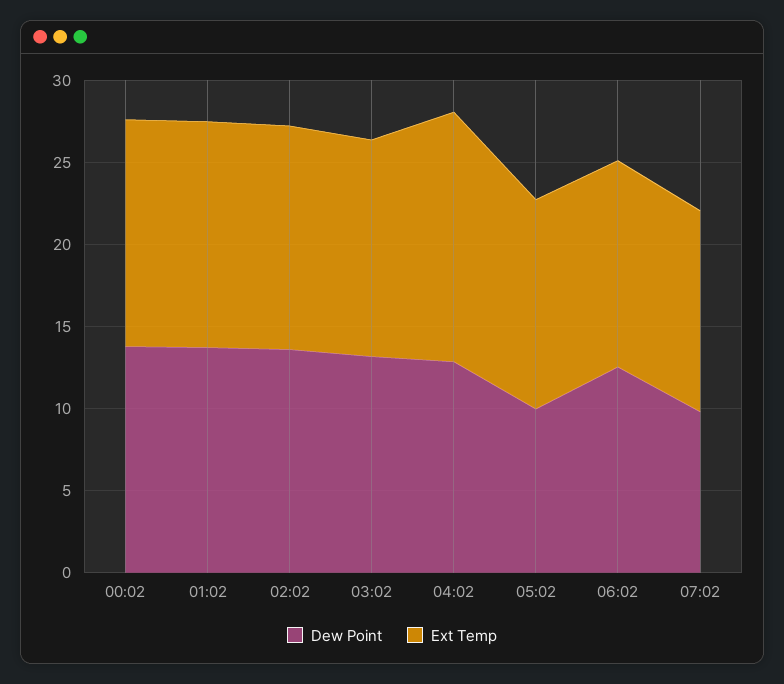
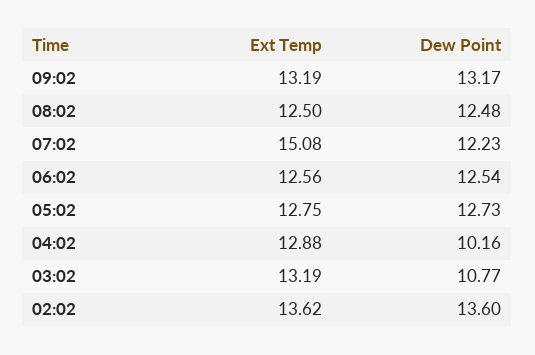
Dew Point, 00:02: 14 -> none
Ext Temp, 00:02: 14 -> none
Dew Point, 01:02: 14 -> none
Ext Temp, 01:02: 14 -> none
Dew Point, 03:02: 13 -> 10.77
Dew Point, 04:02: 13 -> 10.16
Ext Temp, 04:02: 15 -> 12.88
Dew Point, 05:02: 10 -> 12.73
Dew Point, 07:02: 10 -> 12.23
Ext Temp, 07:02: 12 -> 15.08
Ext Temp, 09:02: none -> 13.19
Dew Point, 09:02: none -> 13.17
Ext Temp, 08:02: none -> 12.5
Dew Point, 08:02: none -> 12.48

